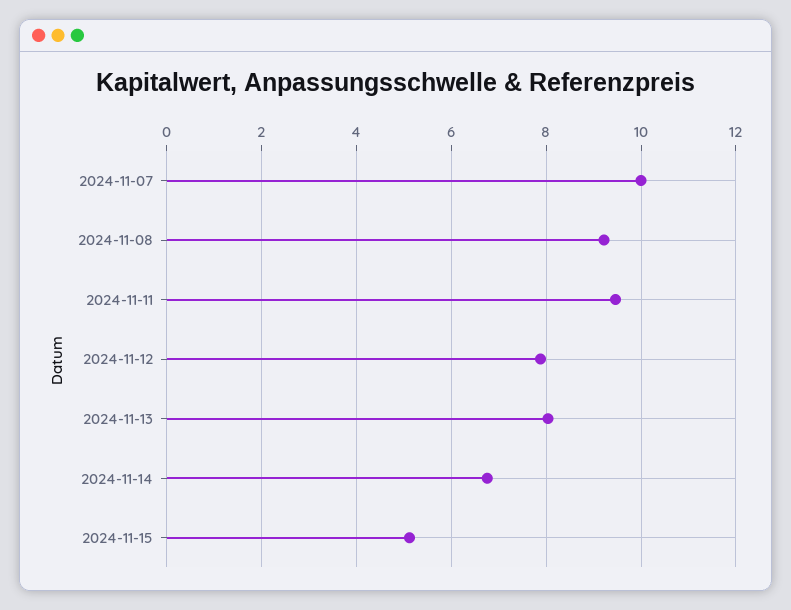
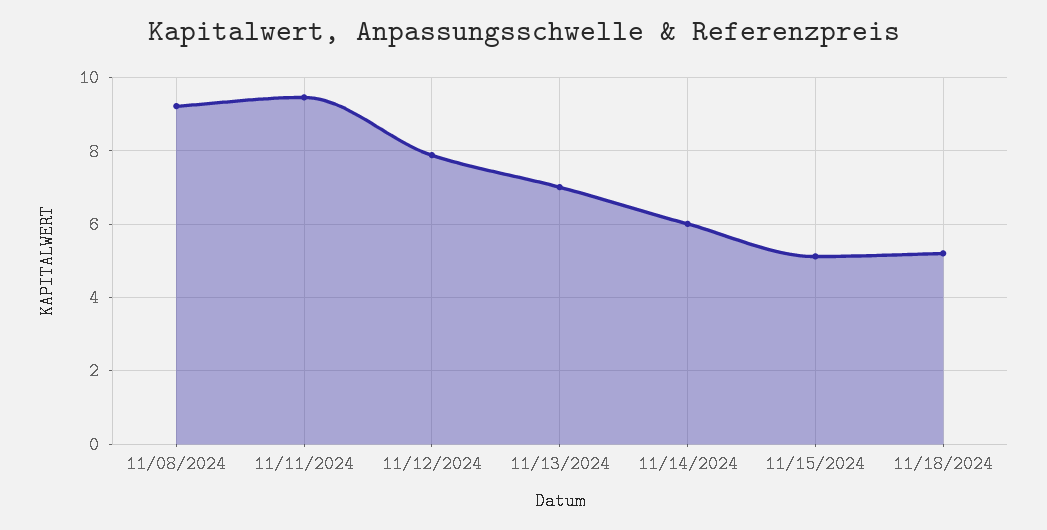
2024-11-07: 10 -> none
2024-11-13: 8 -> 7
2024-11-14: 6.8 -> 6
11/18/2024: none -> 5.2

